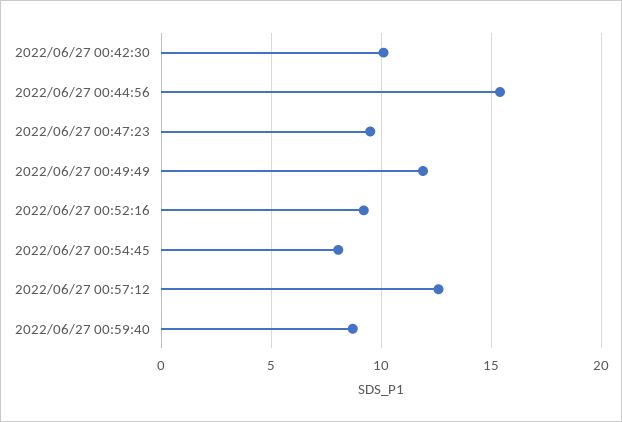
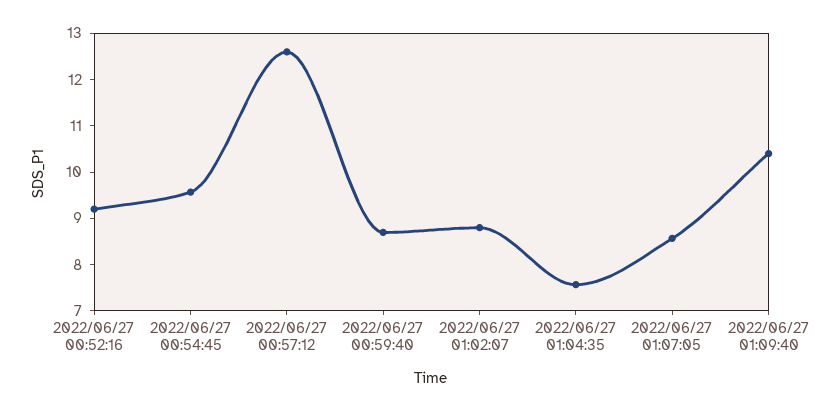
2022/06/27 00:42:30: 10 -> none
2022/06/27 00:44:56: 15.5 -> none
2022/06/27 00:47:23: 9.5 -> none
2022/06/27 00:49:49: 12 -> none
2022/06/27 00:54:45: 8 -> 9.6
2022/06/27 01:02:07: none -> 8.8
2022/06/27 01:04:35: none -> 7.6
2022/06/27 01:07:05: none -> 8.6
2022/06/27 01:09:40: none -> 10.4

